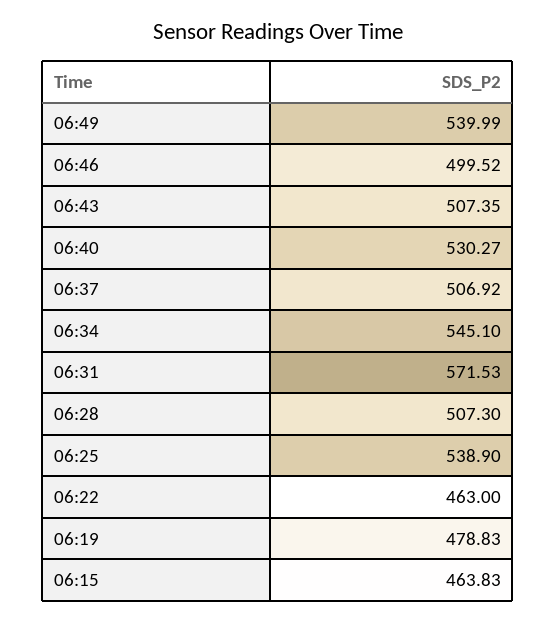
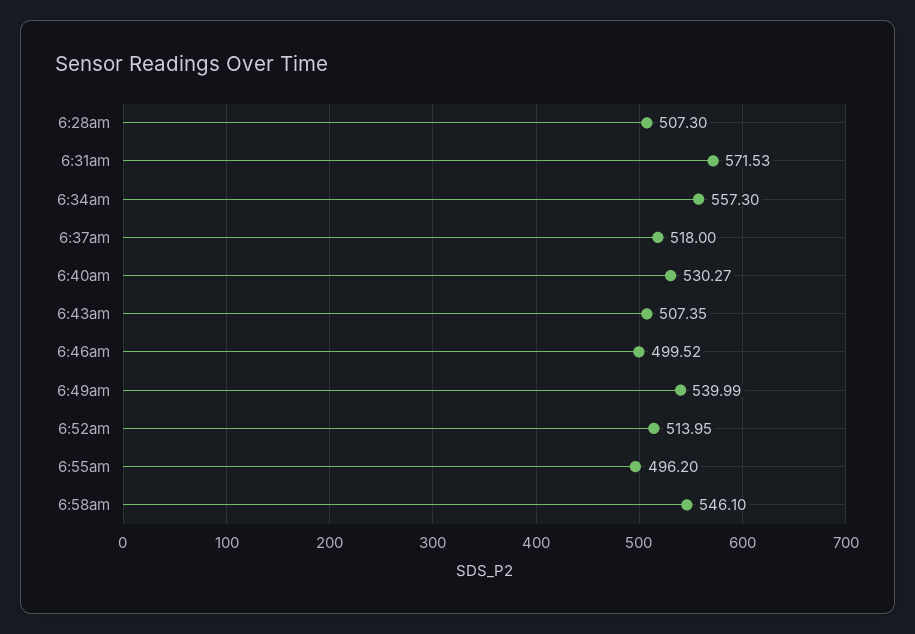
06:37: 506.92 -> 518
06:34: 545.1 -> 557.3
06:25: 538.9 -> none
06:22: 463 -> none
06:19: 478.83 -> none
06:15: 463.83 -> none
6:52am: none -> 513.95
6:55am: none -> 496.2
6:58am: none -> 546.1

